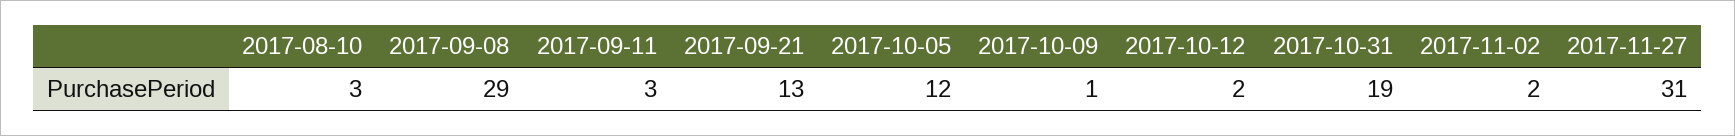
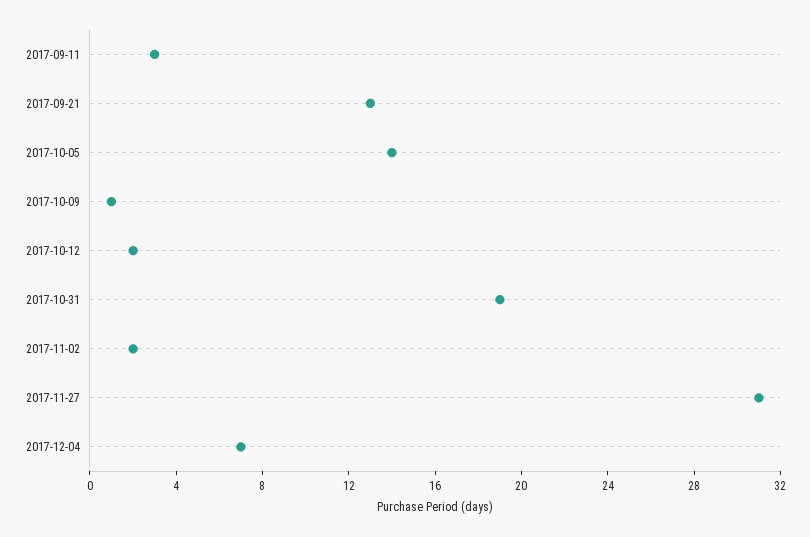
2017-08-10: 3 -> none
2017-09-08: 29 -> none
2017-10-05: 12 -> 14
2017-12-04: none -> 7

